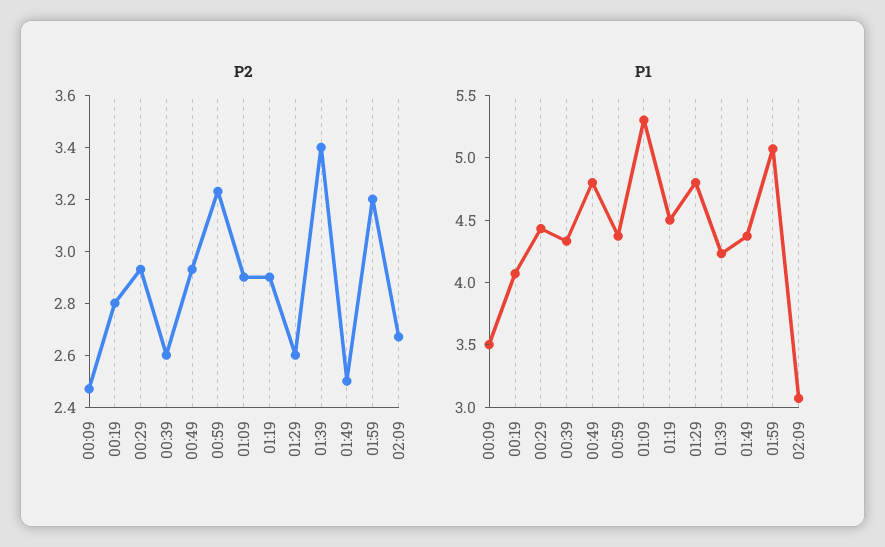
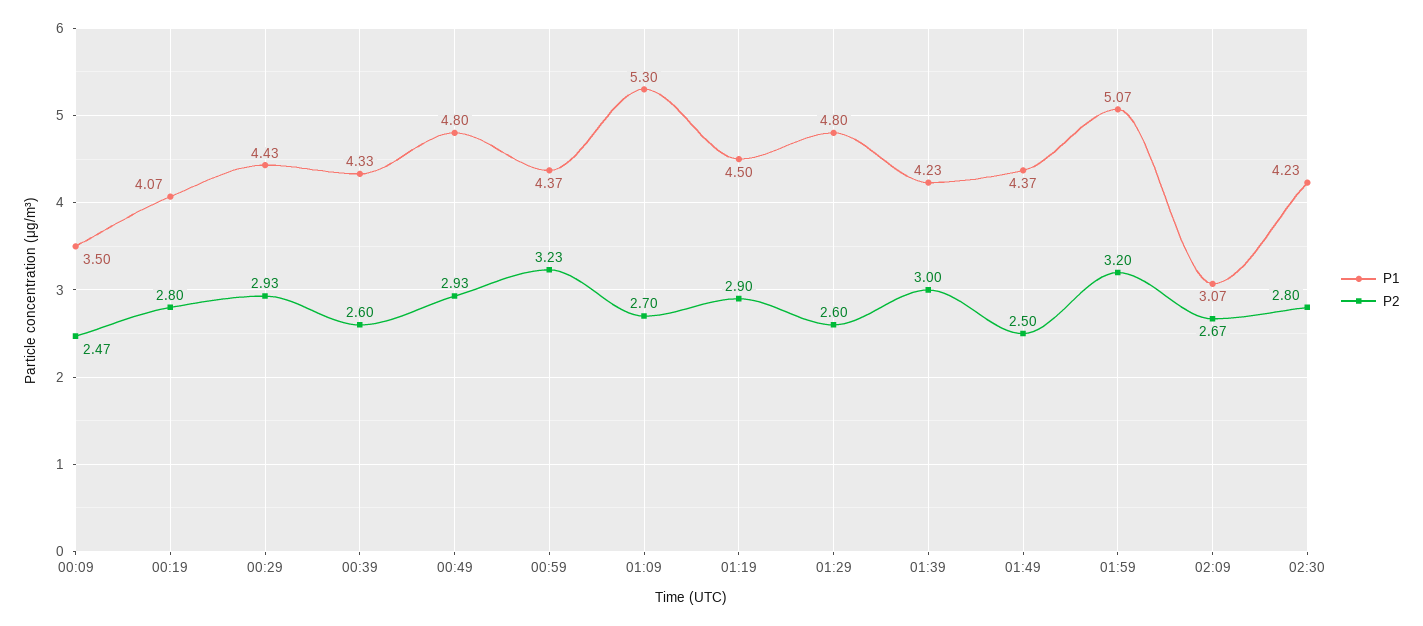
P2, 01:09: 2.9 -> 2.7
P2, 01:39: 3.4 -> 3
P1, 02:30: none -> 4.23
P2, 02:30: none -> 2.8

